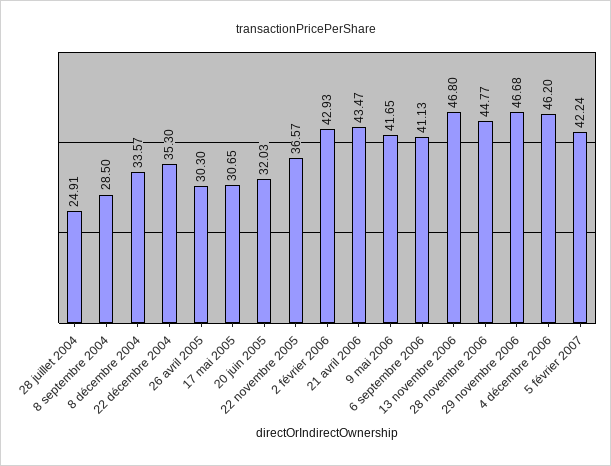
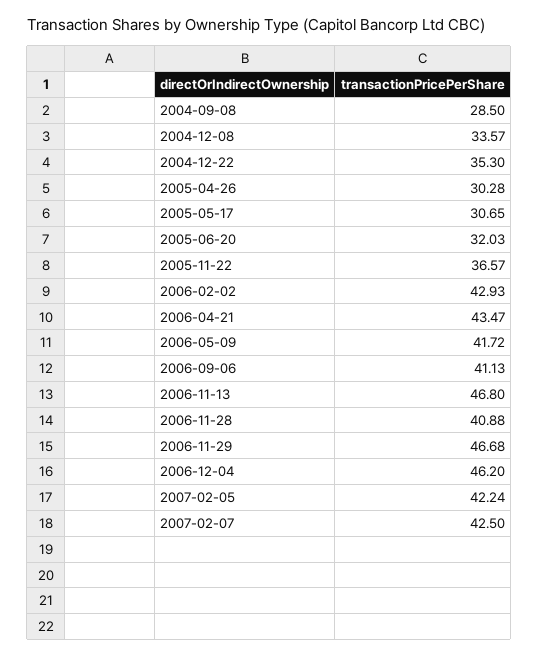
28 juillet 2004: 24.91 -> none
26 avril 2005: 30.3 -> 30.28
9 mai 2006: 41.65 -> 41.72
28 novembre 2006: 44.77 -> 40.88
2007-02-07: none -> 42.5

